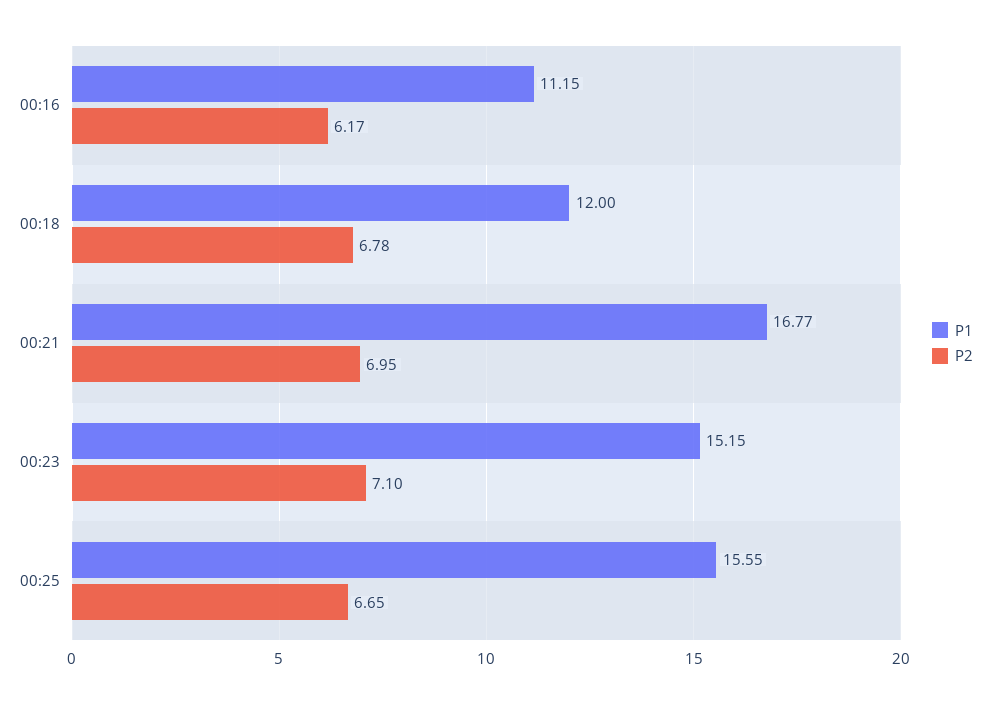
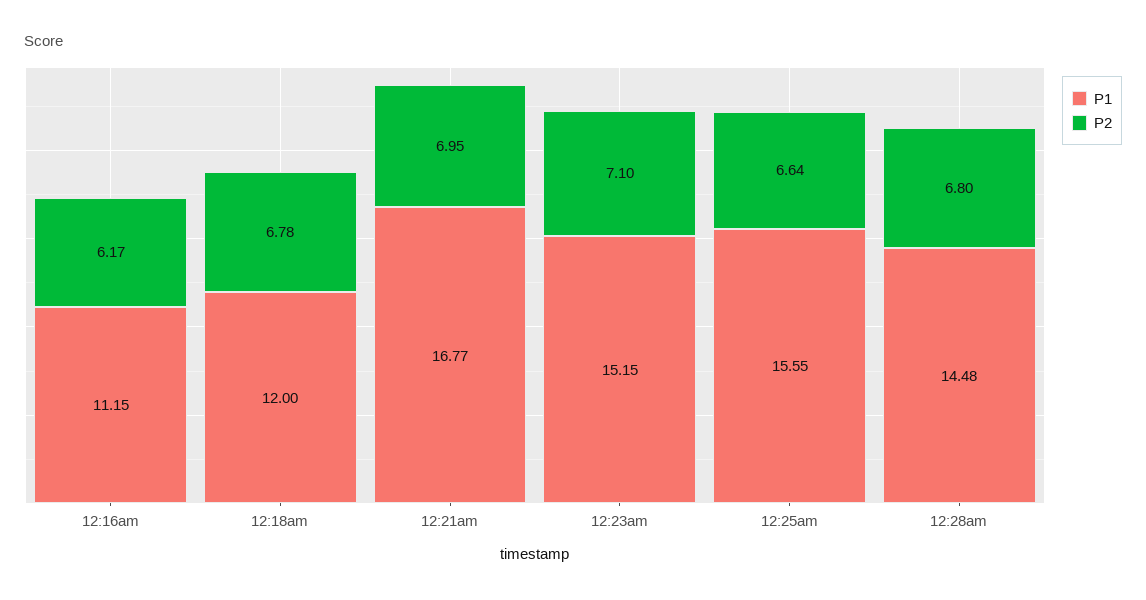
P2, 00:25: 6.65 -> 6.64
P1, 12:28am: none -> 14.48
P2, 12:28am: none -> 6.8

